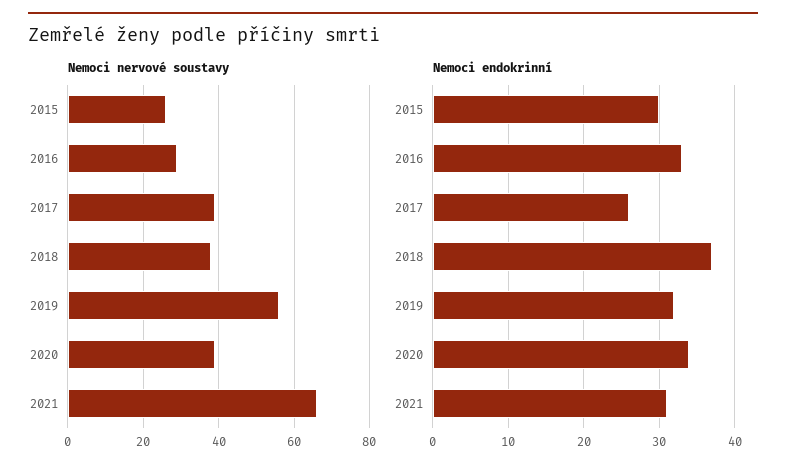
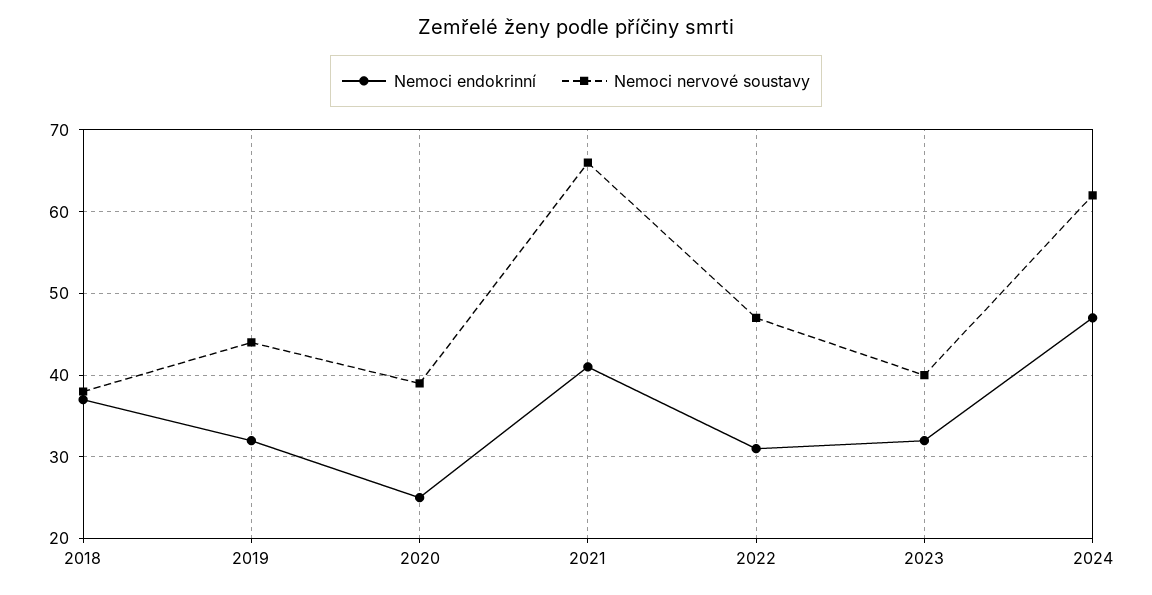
Nemoci nervové soustavy, 2015: 25 -> none
Nemoci nervové soustavy, 2016: 30 -> none
Nemoci nervové soustavy, 2017: 40 -> none
Nemoci nervové soustavy, 2019: 55 -> 44
Nemoci endokrinní, 2015: 30 -> none
Nemoci endokrinní, 2016: 33 -> none
Nemoci endokrinní, 2017: 26 -> none
Nemoci endokrinní, 2020: 34 -> 25
Nemoci endokrinní, 2021: 31 -> 41
Nemoci endokrinní, 2022: none -> 31
Nemoci nervové soustavy, 2022: none -> 47
Nemoci endokrinní, 2023: none -> 32
Nemoci nervové soustavy, 2023: none -> 40
Nemoci endokrinní, 2024: none -> 47
Nemoci nervové soustavy, 2024: none -> 62

